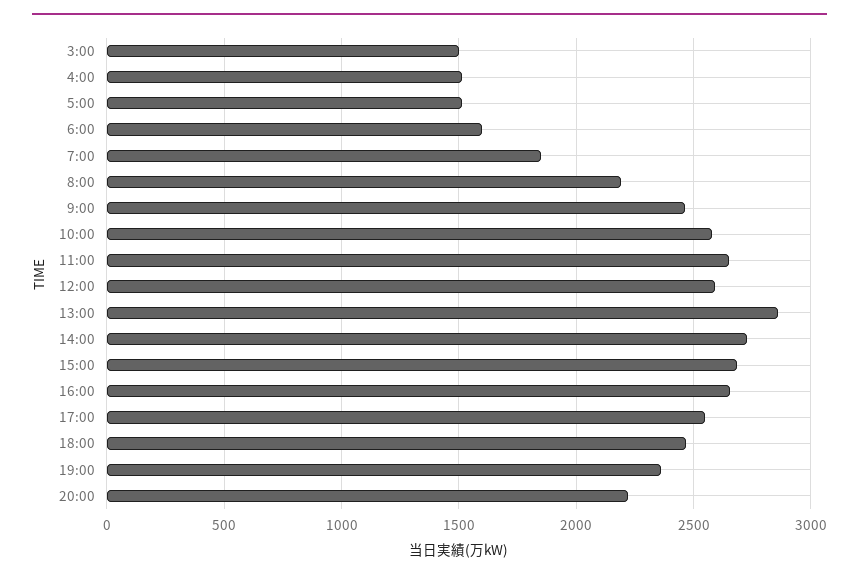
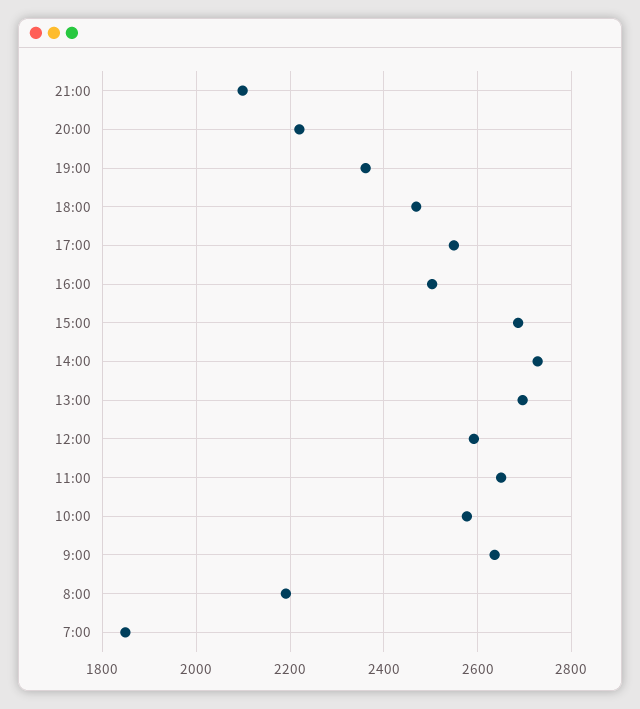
3:00: 1500 -> none
4:00: 1500 -> none
5:00: 1500 -> none
6:00: 1600 -> none
9:00: 2450 -> 2640
13:00: 2850 -> 2700
16:00: 2650 -> 2500
21:00: none -> 2100

